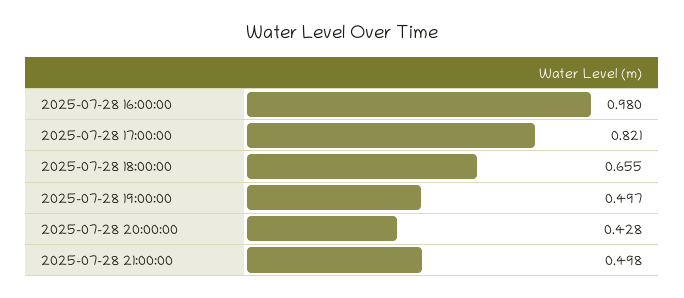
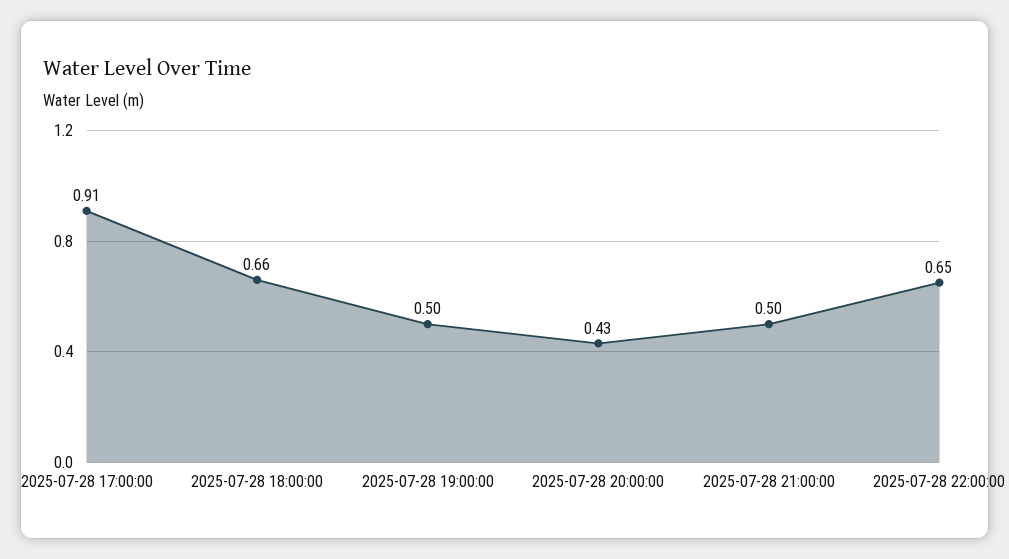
2025-07-28 16:00:00: 0.98 -> none
2025-07-28 17:00:00: 0.821 -> 0.91
2025-07-28 22:00:00: none -> 0.65

